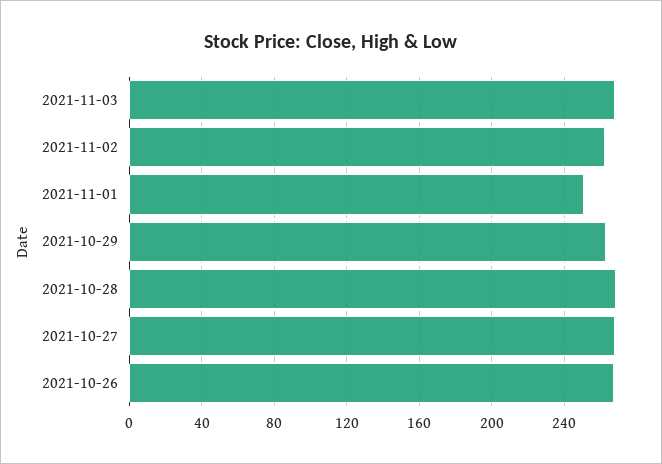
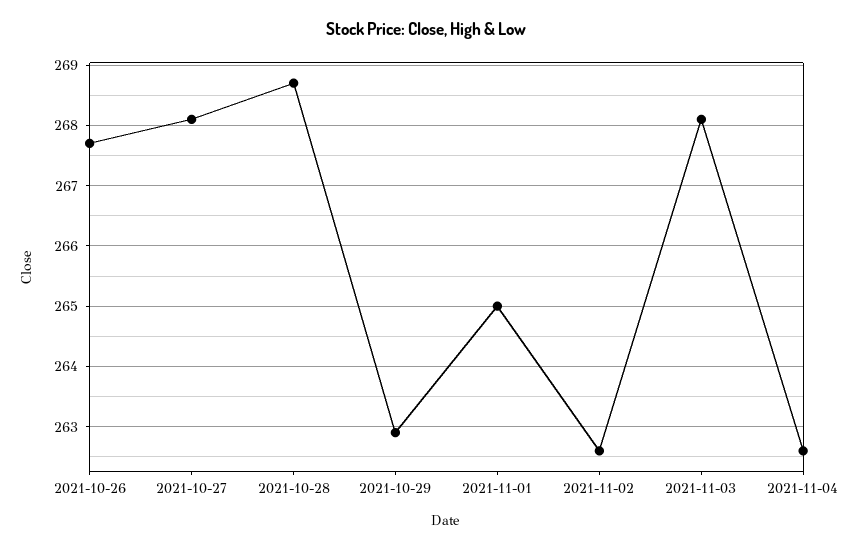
2021-11-01: 250 -> 265
2021-11-04: none -> 262.6

